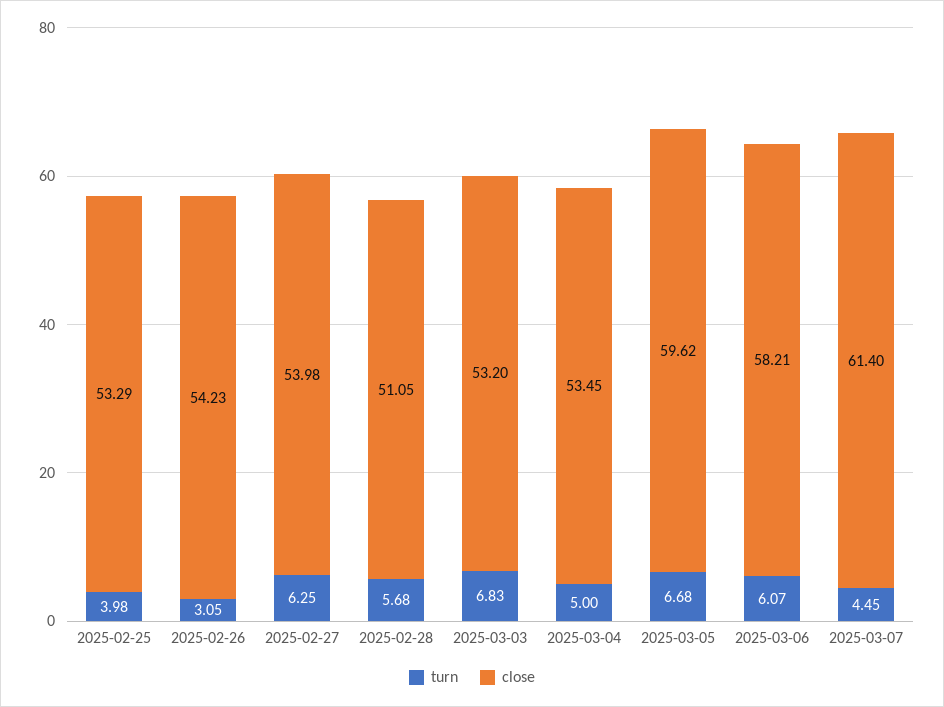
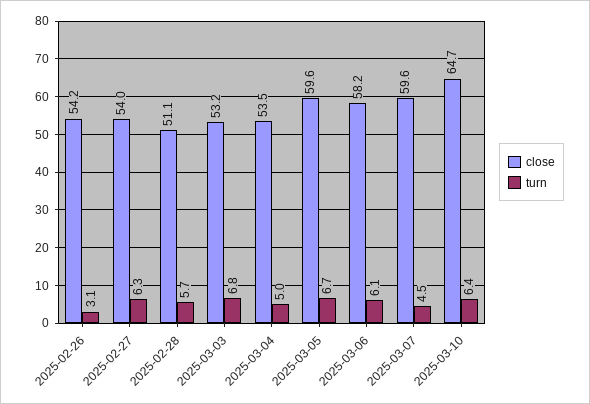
turn, 2025-02-25: 3.98 -> none
close, 2025-02-25: 53.29 -> none
close, 2025-03-07: 61.4 -> 59.6
close, 2025-03-10: none -> 64.7
turn, 2025-03-10: none -> 6.4

